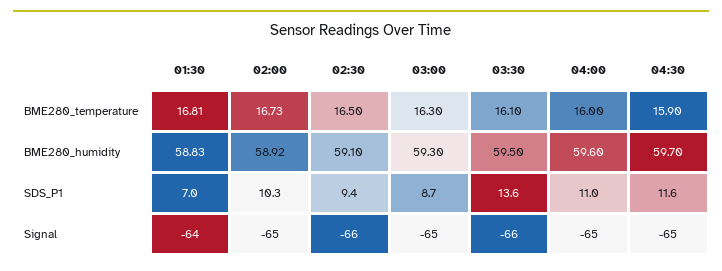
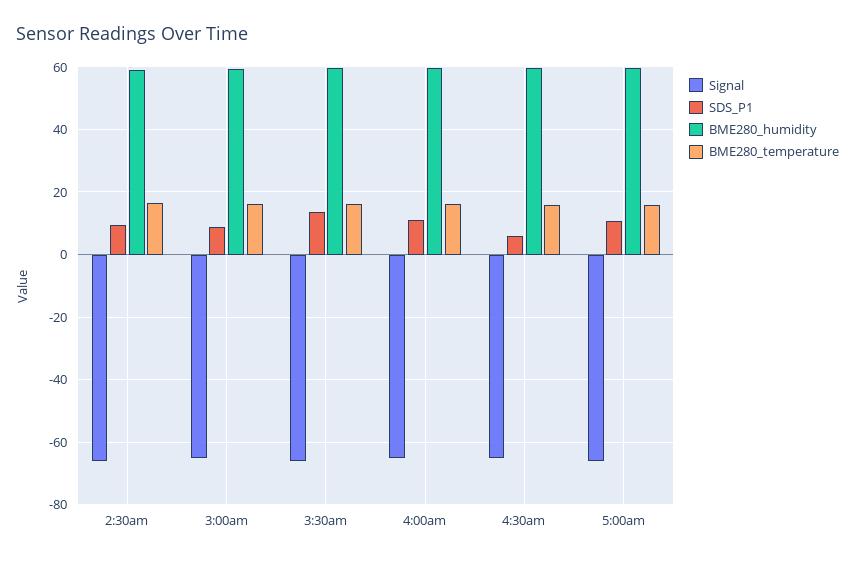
BME280_temperature, 01:30: 16.81 -> none
BME280_temperature, 02:00: 16.73 -> none
BME280_humidity, 01:30: 58.83 -> none
BME280_humidity, 02:00: 58.92 -> none
SDS_P1, 01:30: 7 -> none
SDS_P1, 02:00: 10.3 -> none
SDS_P1, 04:30: 11.6 -> 6
Signal, 01:30: -64 -> none
Signal, 02:00: -65 -> none
Signal, 5:00am: none -> -66
SDS_P1, 5:00am: none -> 10
BME280_humidity, 5:00am: none -> 60
BME280_temperature, 5:00am: none -> 16

